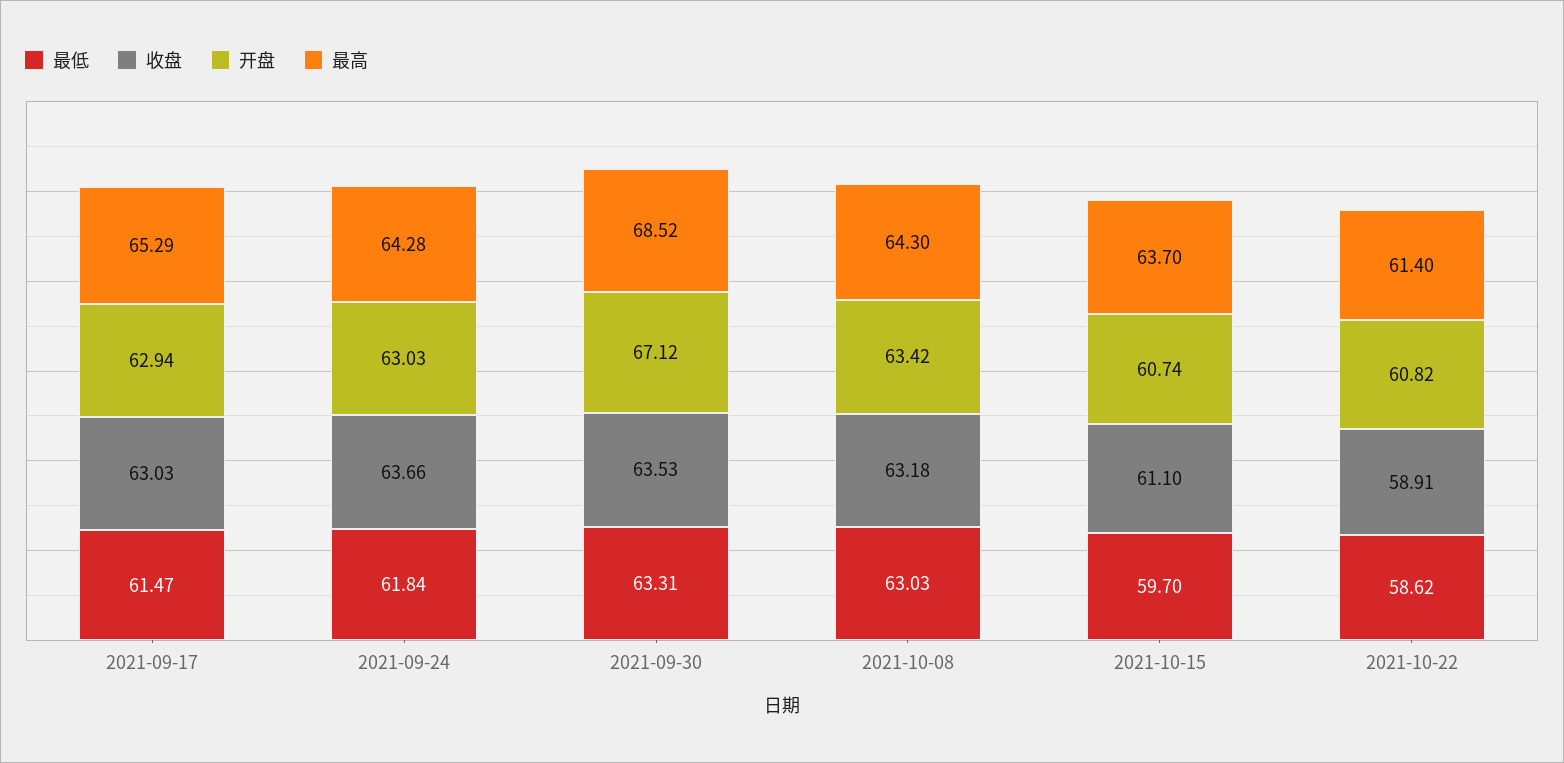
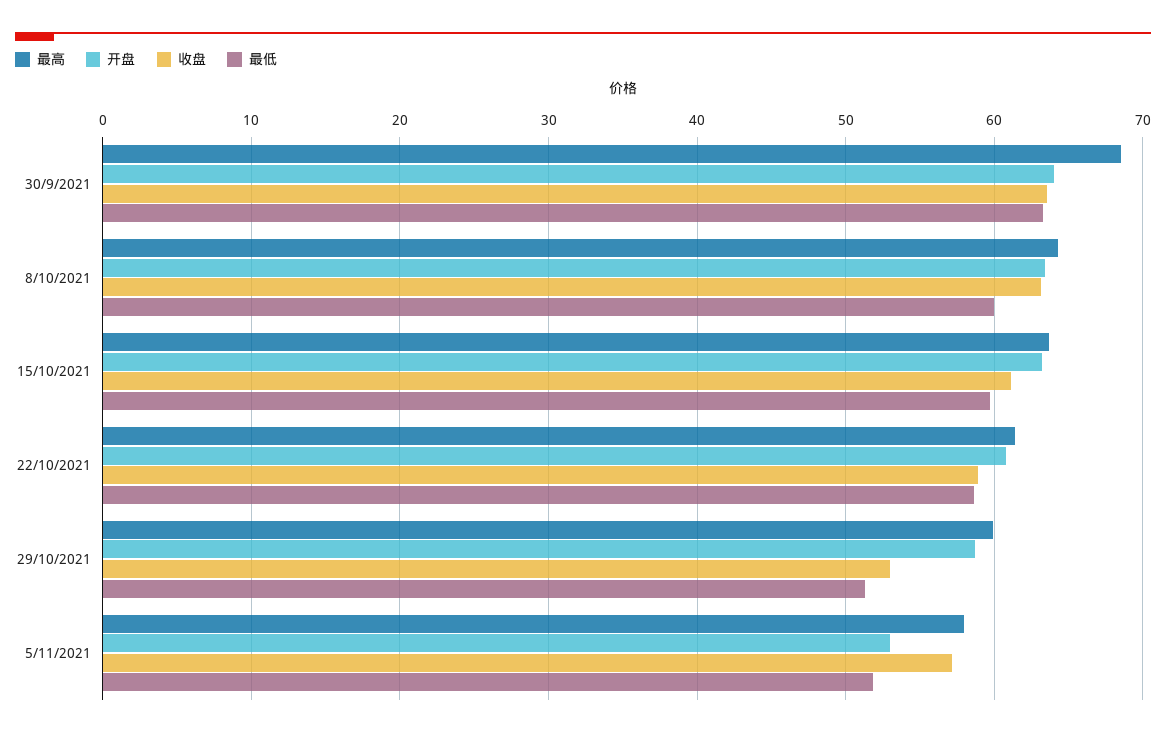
最低, 2021-09-17: 61.47 -> none
收盘, 2021-09-17: 63.03 -> none
开盘, 2021-09-17: 62.94 -> none
最高, 2021-09-17: 65.29 -> none
最低, 2021-09-24: 61.84 -> none
收盘, 2021-09-24: 63.66 -> none
开盘, 2021-09-24: 63.03 -> none
最高, 2021-09-24: 64.28 -> none
开盘, 2021-09-30: 67.12 -> 64
最低, 2021-10-08: 63.03 -> 60
开盘, 2021-10-15: 60.74 -> 63
最高, 29/10/2021: none -> 60
开盘, 29/10/2021: none -> 59
收盘, 29/10/2021: none -> 53
最低, 29/10/2021: none -> 51
最高, 5/11/2021: none -> 58
开盘, 5/11/2021: none -> 53
收盘, 5/11/2021: none -> 57
最低, 5/11/2021: none -> 52

